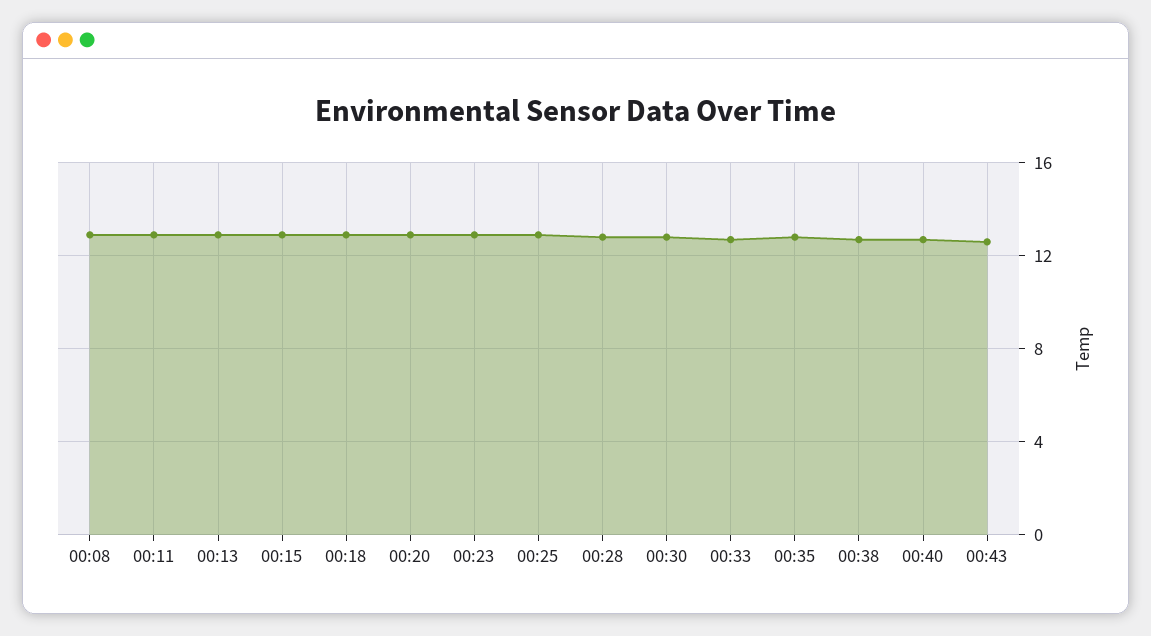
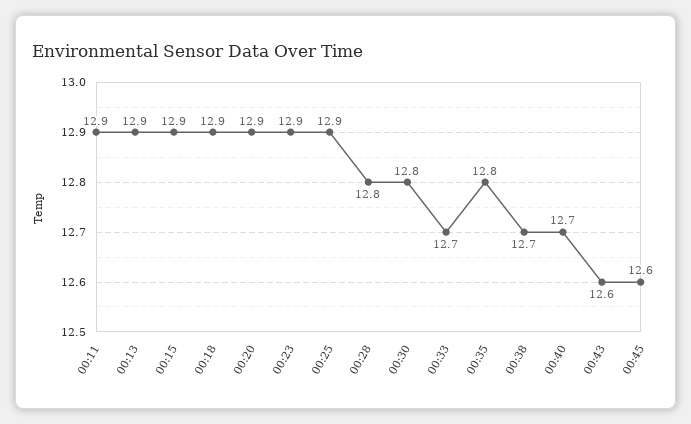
00:08: 13 -> none
00:45: none -> 12.6

